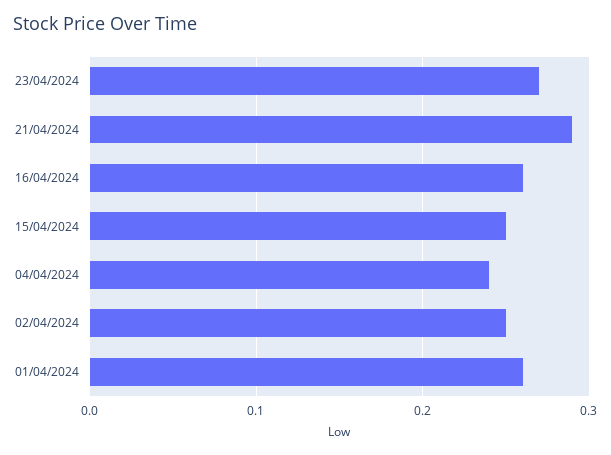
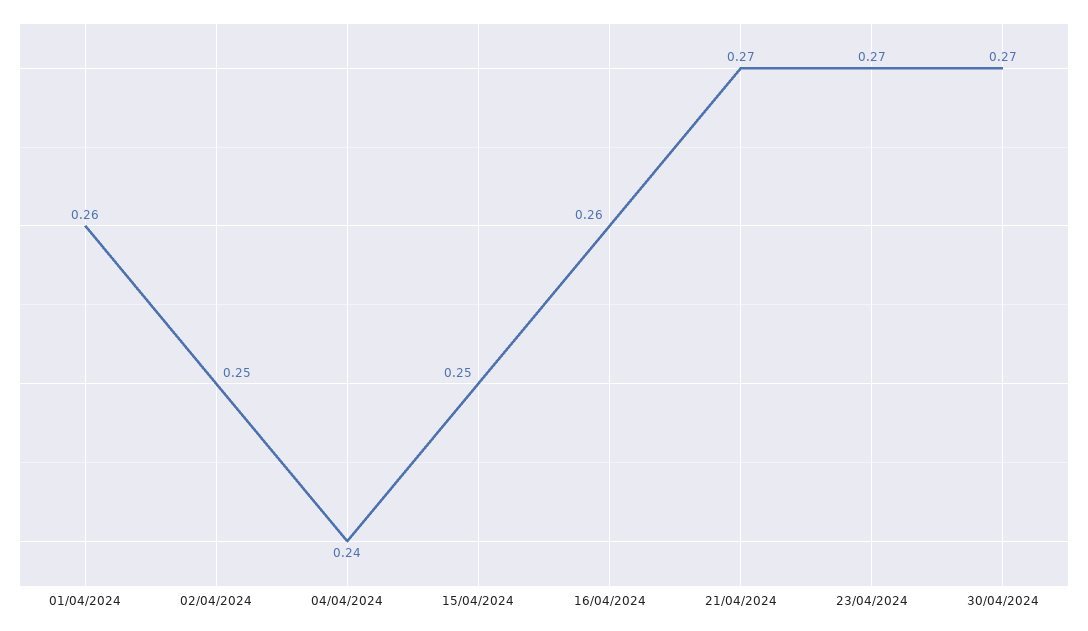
21/04/2024: 0.29 -> 0.27
30/04/2024: none -> 0.27

